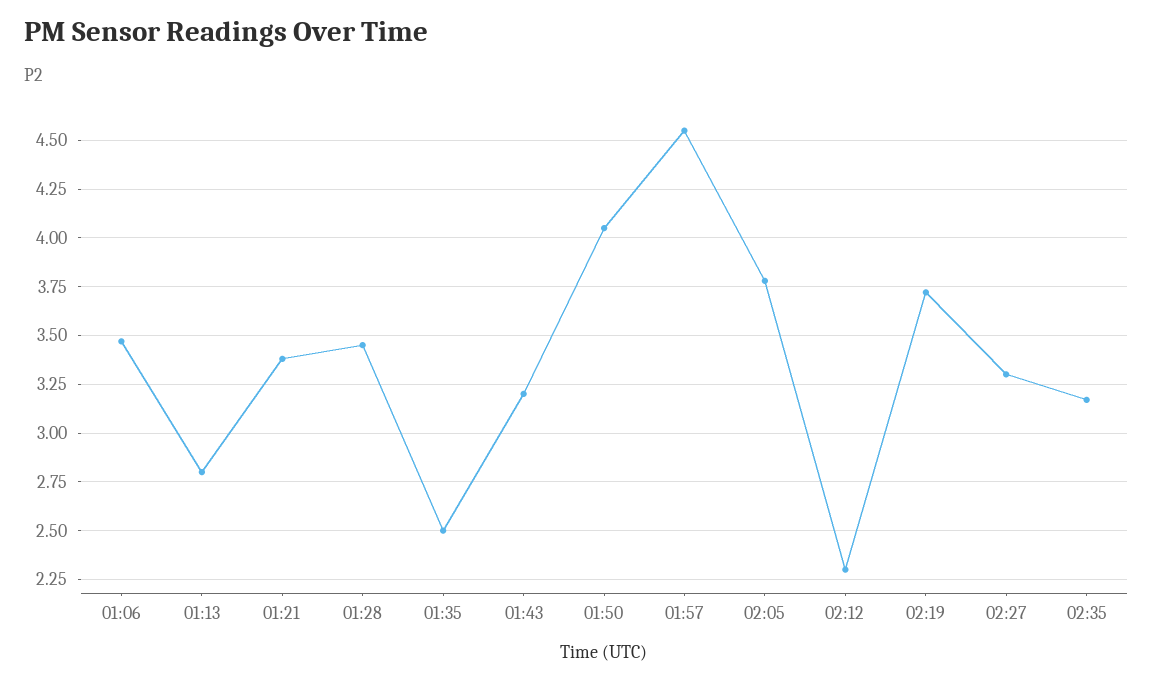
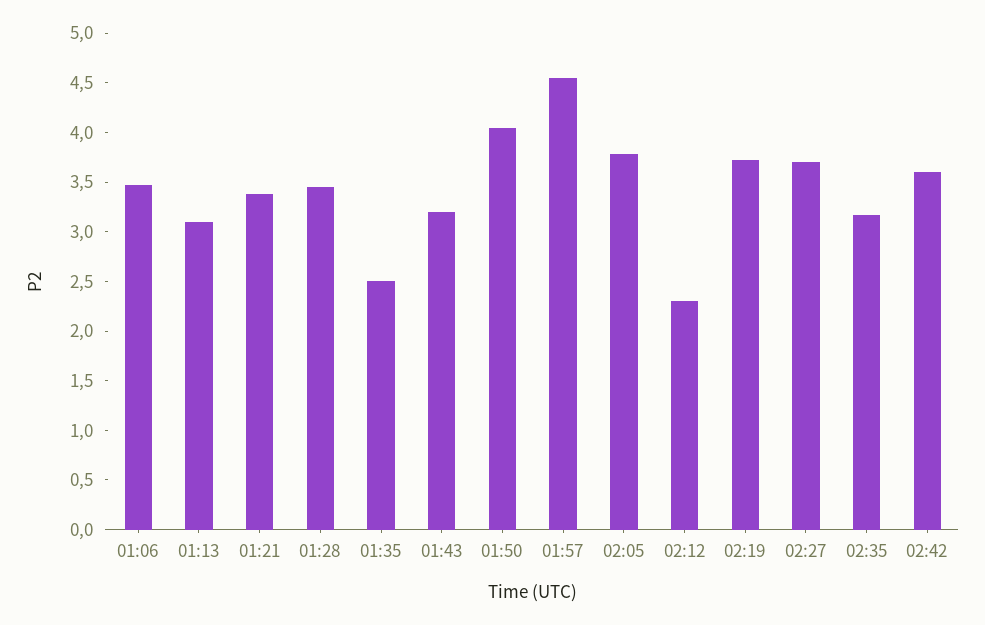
01:13: 2.8 -> 3.1
02:27: 3.3 -> 3.7
02:42: none -> 3.6

